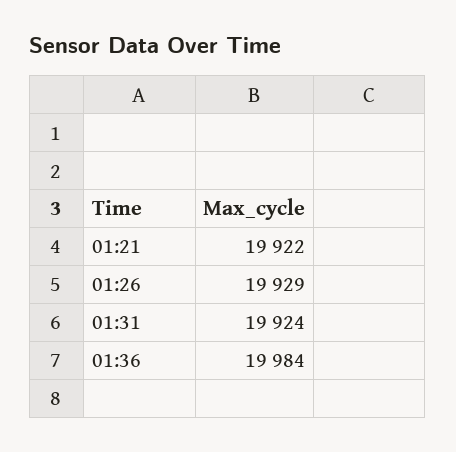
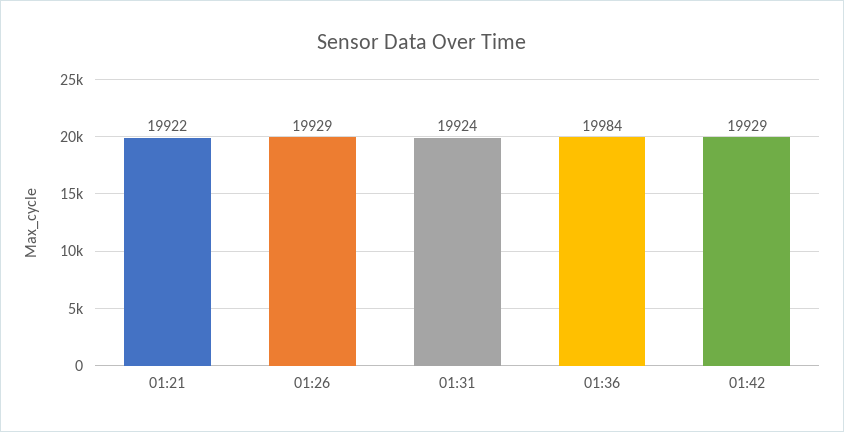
01:42: none -> 19929

